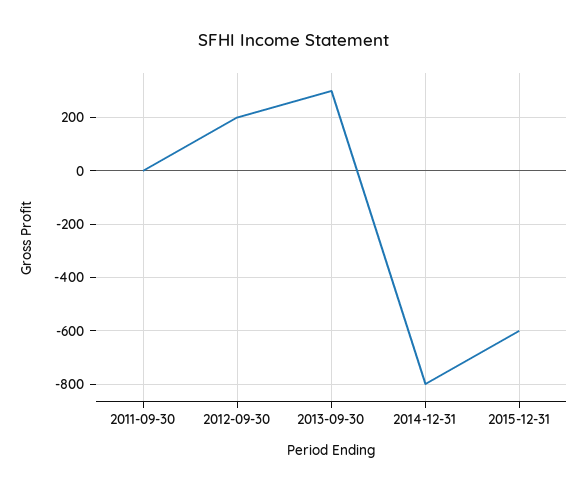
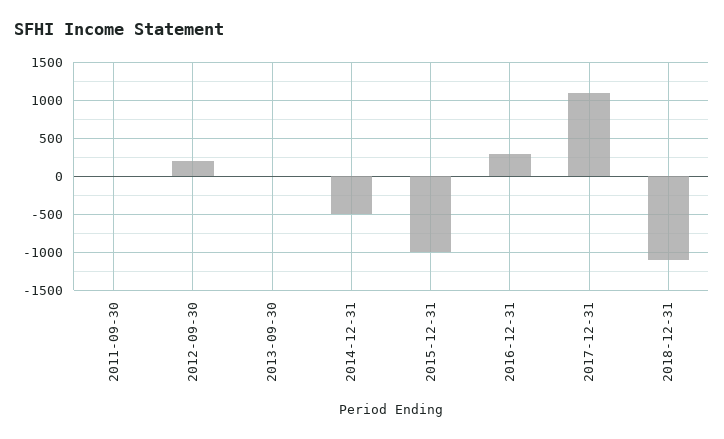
2013-09-30: 300 -> 0
2014-12-31: -800 -> -500
2015-12-31: -600 -> -1000
2016-12-31: none -> 300
2017-12-31: none -> 1100
2018-12-31: none -> -1100

